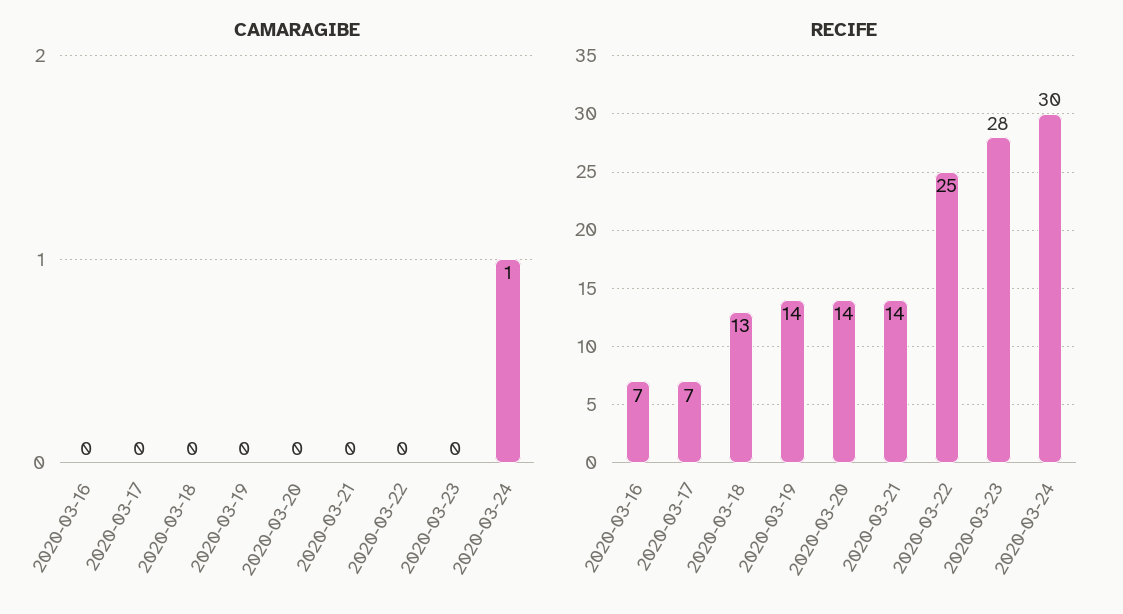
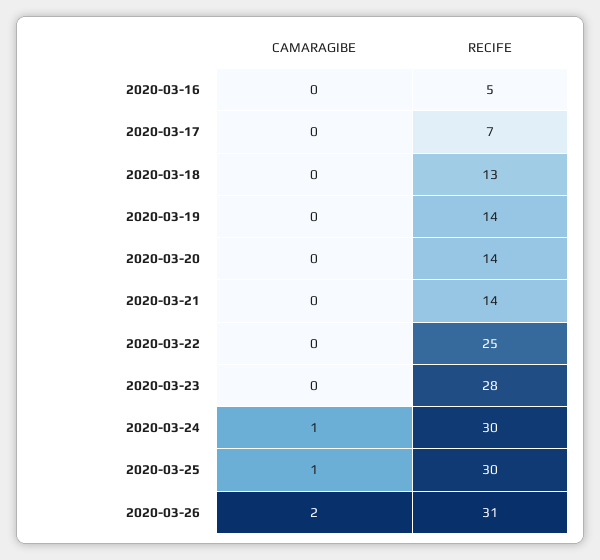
RECIFE, 2020-03-16: 7 -> 5
CAMARAGIBE, 2020-03-25: none -> 1
RECIFE, 2020-03-25: none -> 30
CAMARAGIBE, 2020-03-26: none -> 2
RECIFE, 2020-03-26: none -> 31

